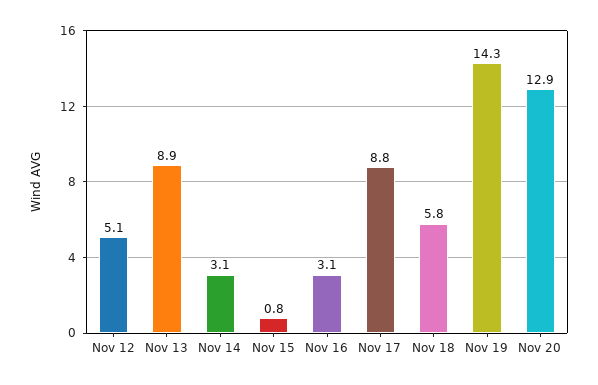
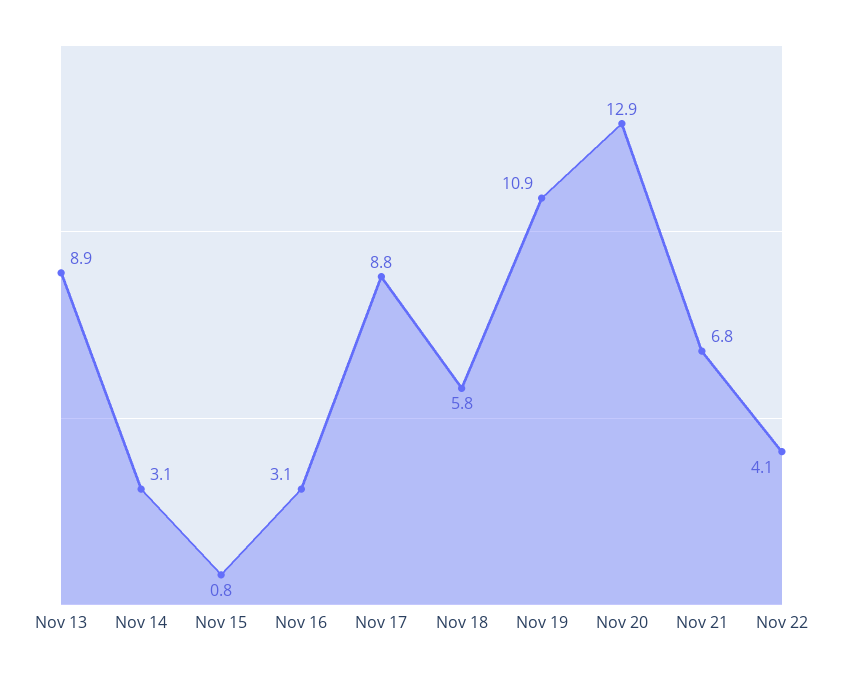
Nov 12: 5.1 -> none
Nov 19: 14.3 -> 10.9
Nov 21: none -> 6.8
Nov 22: none -> 4.1

